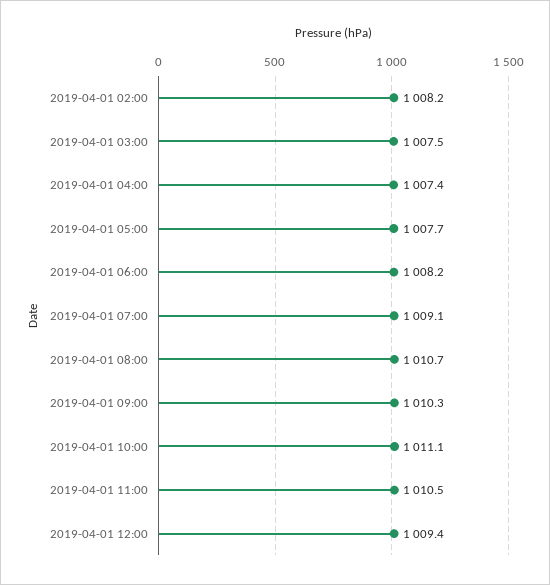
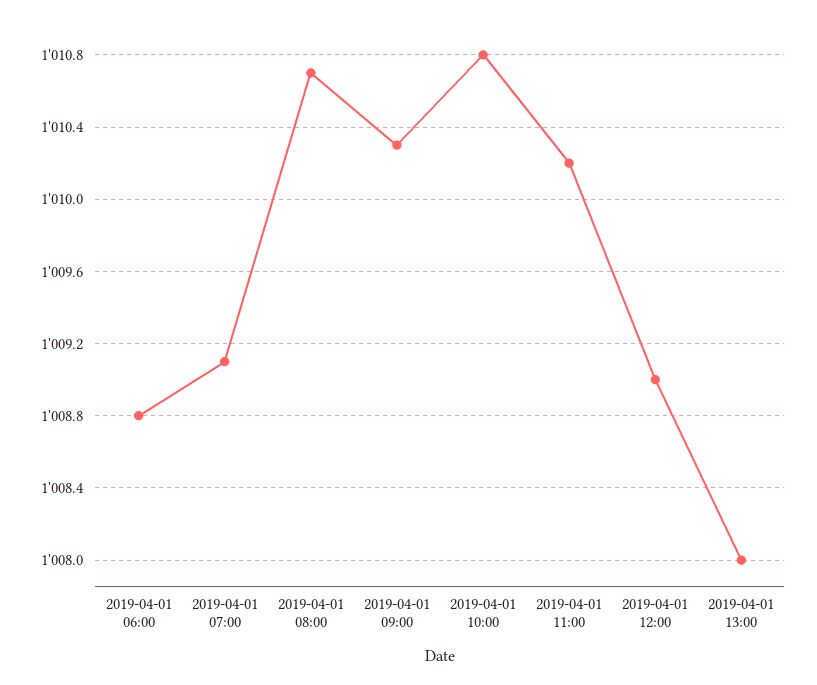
2019-04-01 02:00: 1008.2 -> none
2019-04-01 03:00: 1007.5 -> none
2019-04-01 04:00: 1007.4 -> none
2019-04-01 05:00: 1007.7 -> none
2019-04-01 06:00: 1008.2 -> 1008.8
2019-04-01 10:00: 1011.1 -> 1010.8
2019-04-01 11:00: 1010.5 -> 1010.2
2019-04-01 12:00: 1009.4 -> 1009
2019-04-01 13:00: none -> 1008

